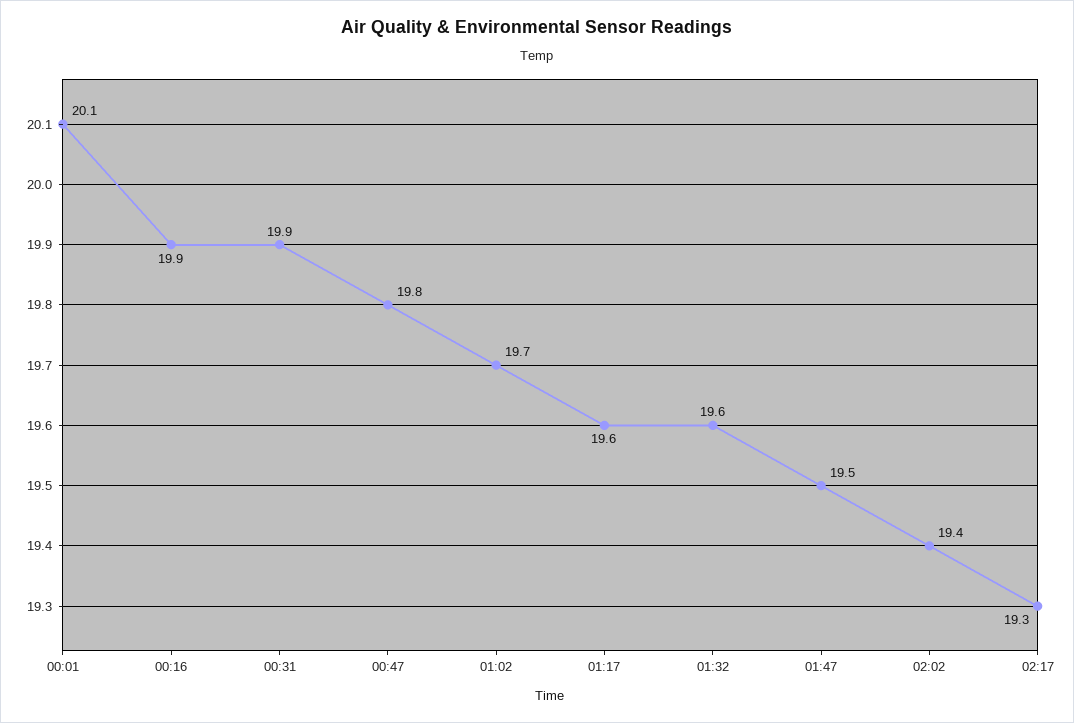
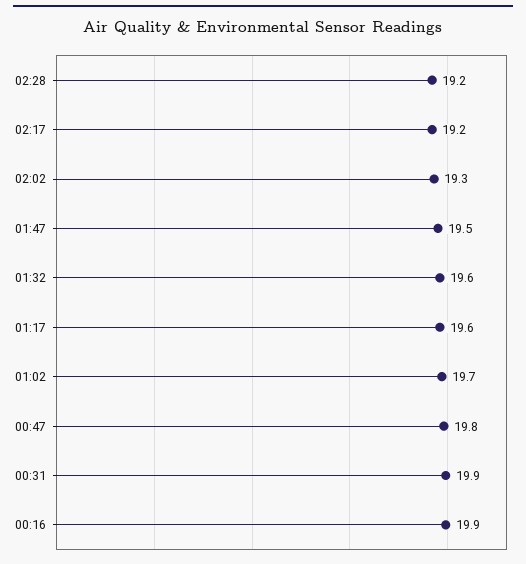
00:01: 20.1 -> none
02:02: 19.4 -> 19.3
02:17: 19.3 -> 19.2
02:28: none -> 19.2

